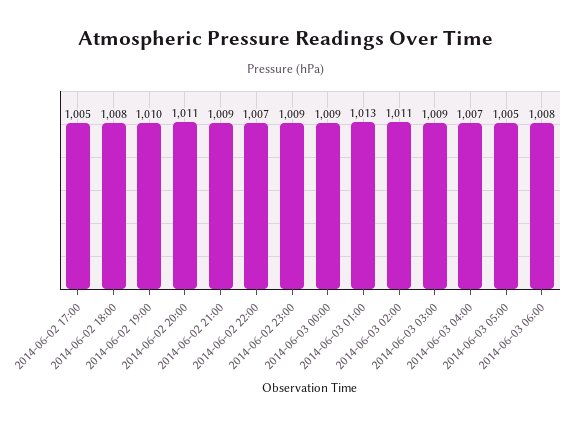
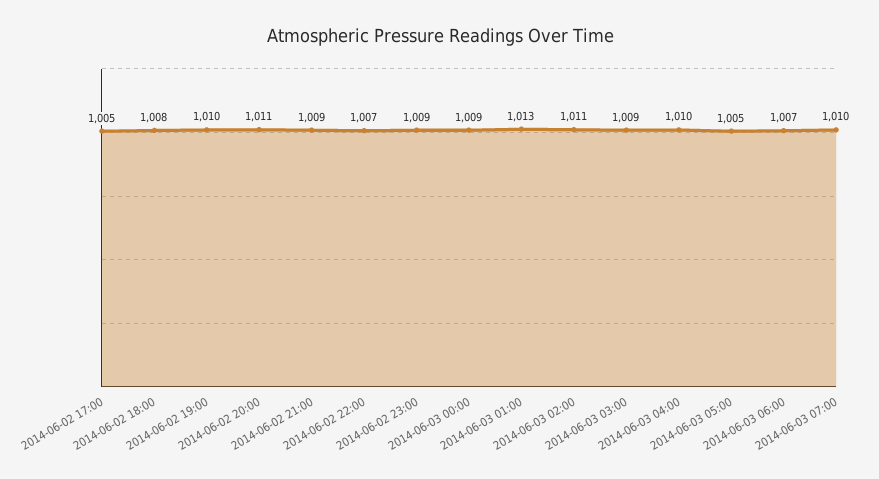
2014-06-03 04:00: 1007 -> 1010
2014-06-03 06:00: 1008 -> 1007
2014-06-03 07:00: none -> 1010

